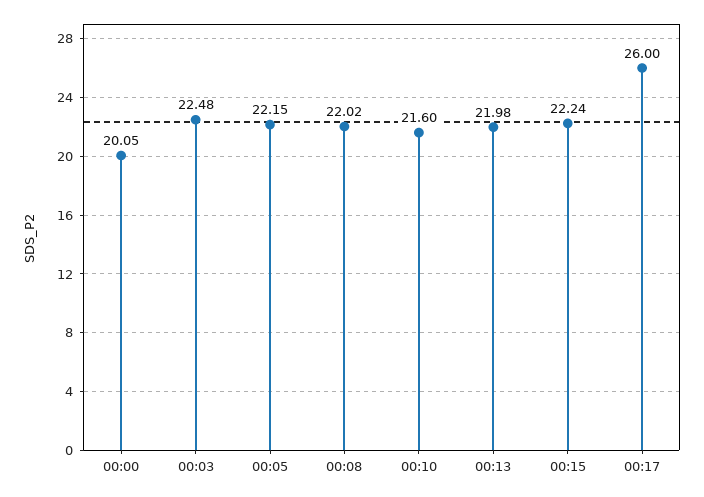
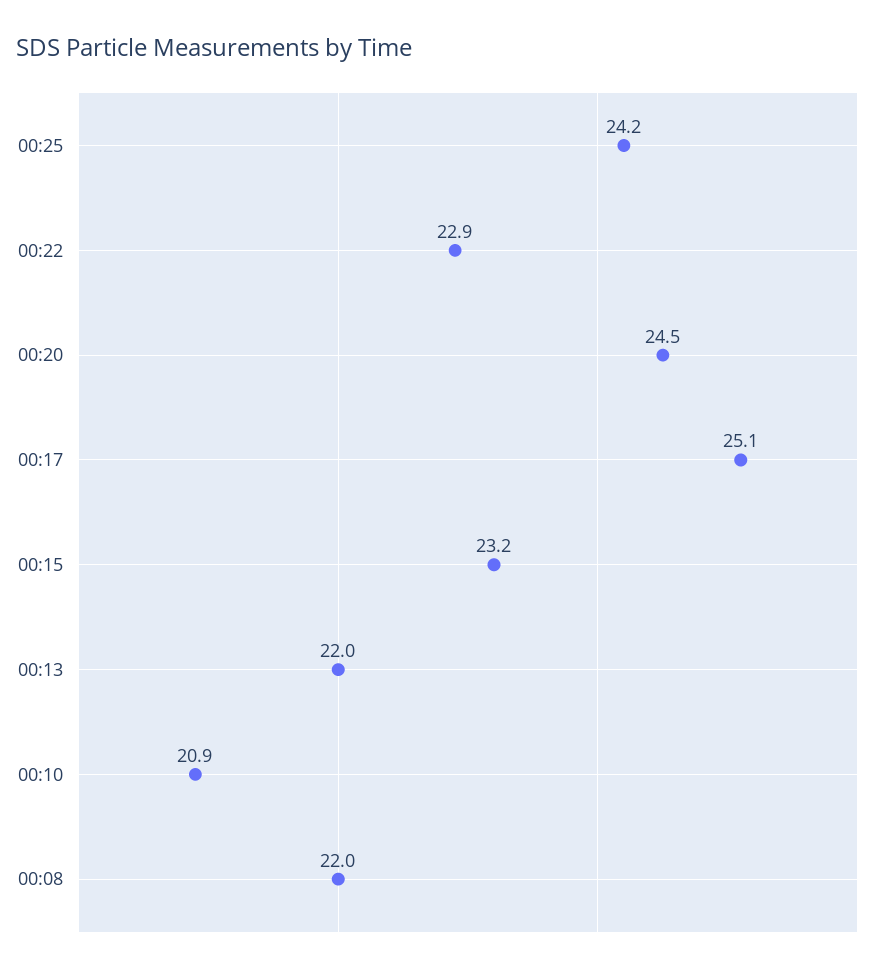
00:00: 20.05 -> none
00:03: 22.48 -> none
00:05: 22.15 -> none
00:10: 21.6 -> 20.9
00:15: 22.24 -> 23.2
00:17: 26 -> 25.1
00:25: none -> 24.2
00:22: none -> 22.9
00:20: none -> 24.5

